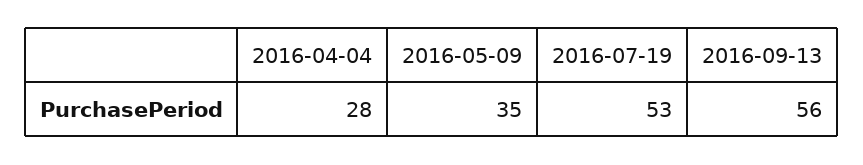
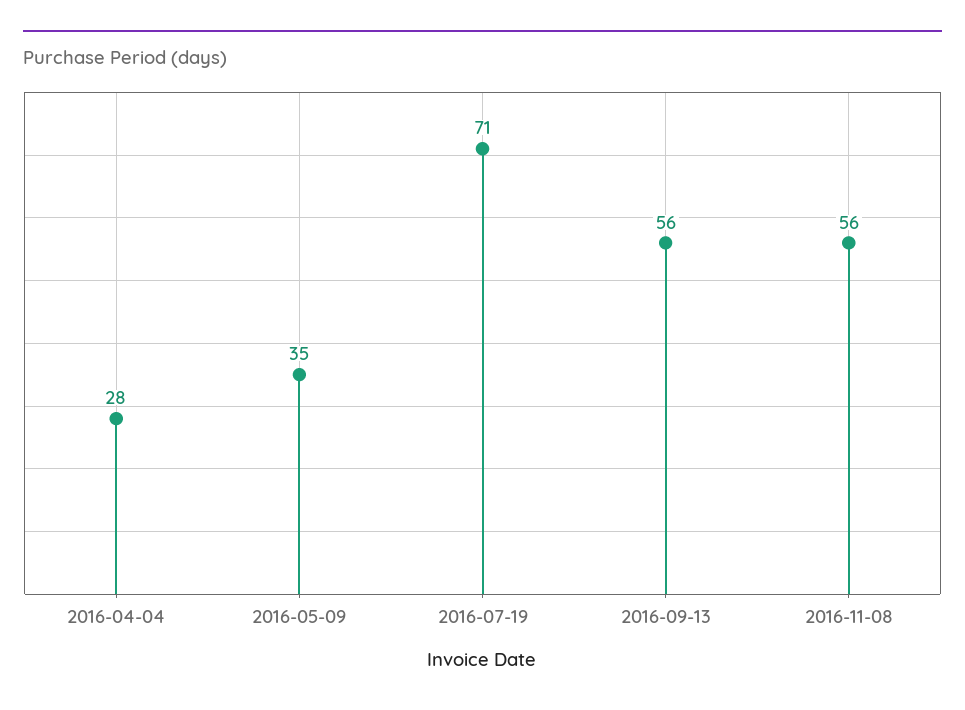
2016-07-19: 53 -> 71
2016-11-08: none -> 56

